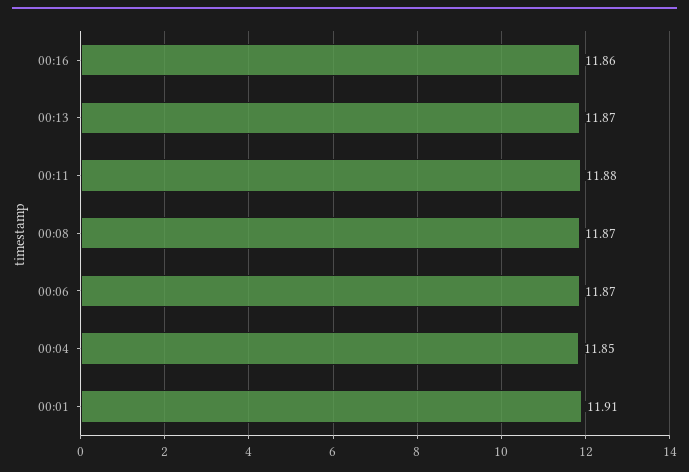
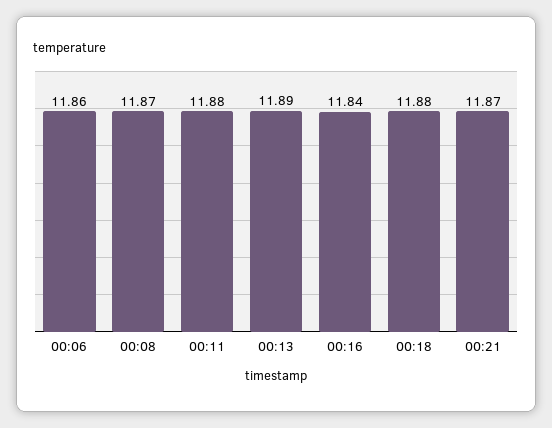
00:16: 11.86 -> 11.84
00:13: 11.87 -> 11.89
00:06: 11.87 -> 11.86
00:04: 11.85 -> none
00:01: 11.91 -> none
00:18: none -> 11.88
00:21: none -> 11.87

